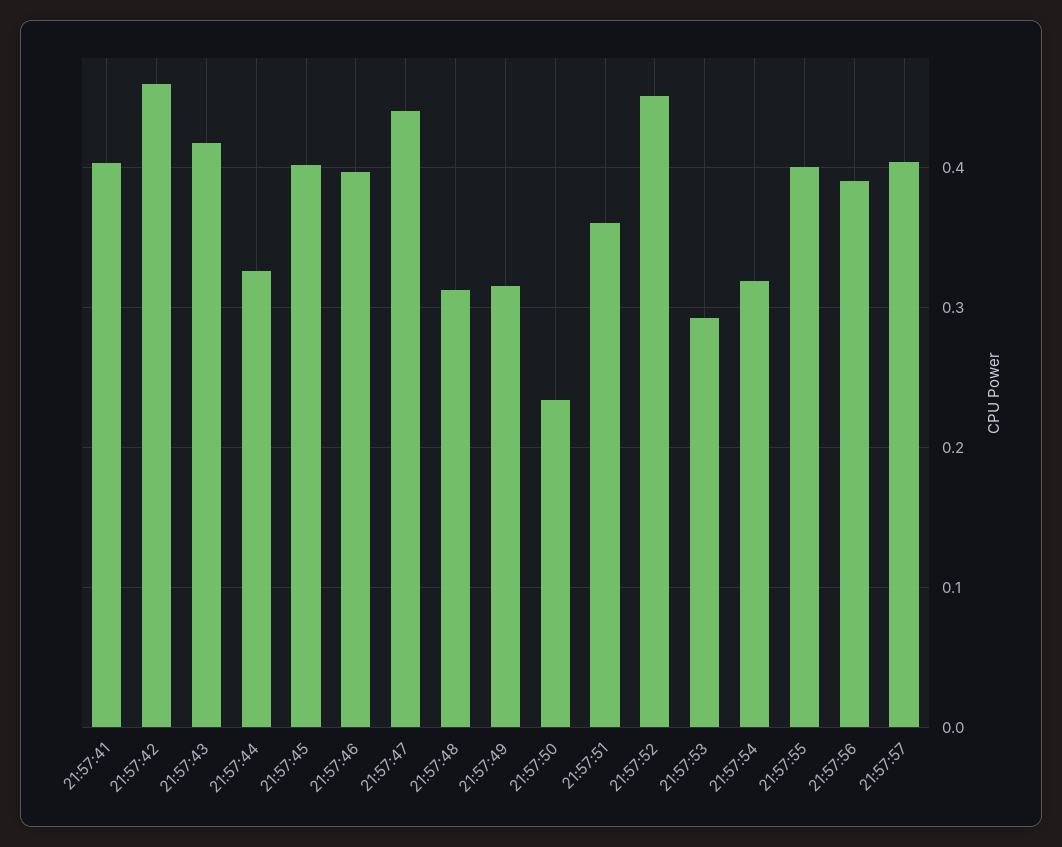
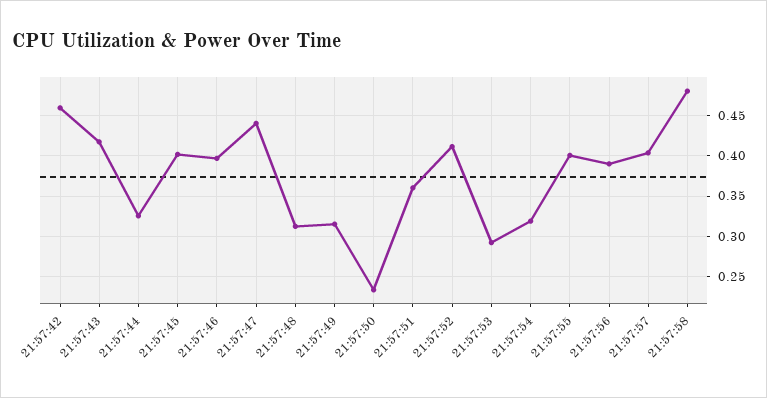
21:57:41: 0.4 -> none
21:57:52: 0.45 -> 0.41
21:57:58: none -> 0.48

